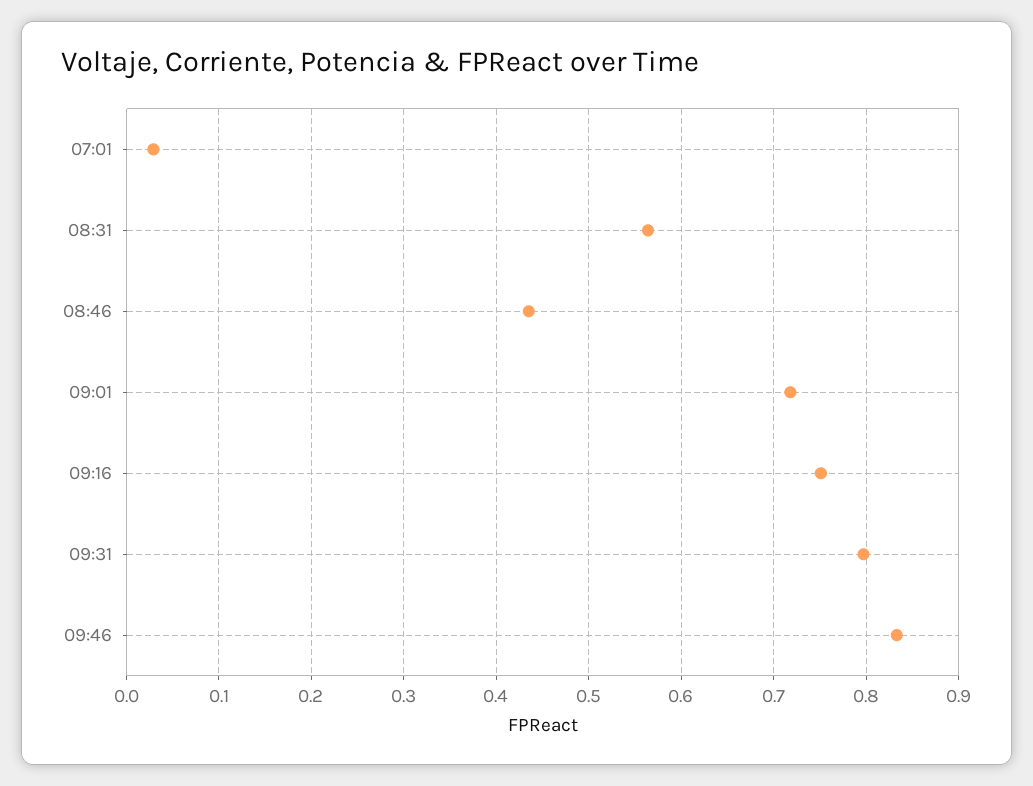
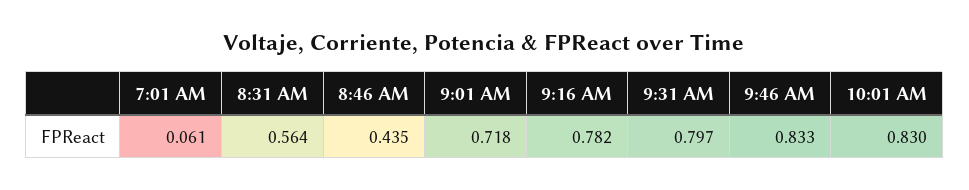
07:01: 0.03 -> 0.061
09:16: 0.75 -> 0.782
10:01 AM: none -> 0.83

